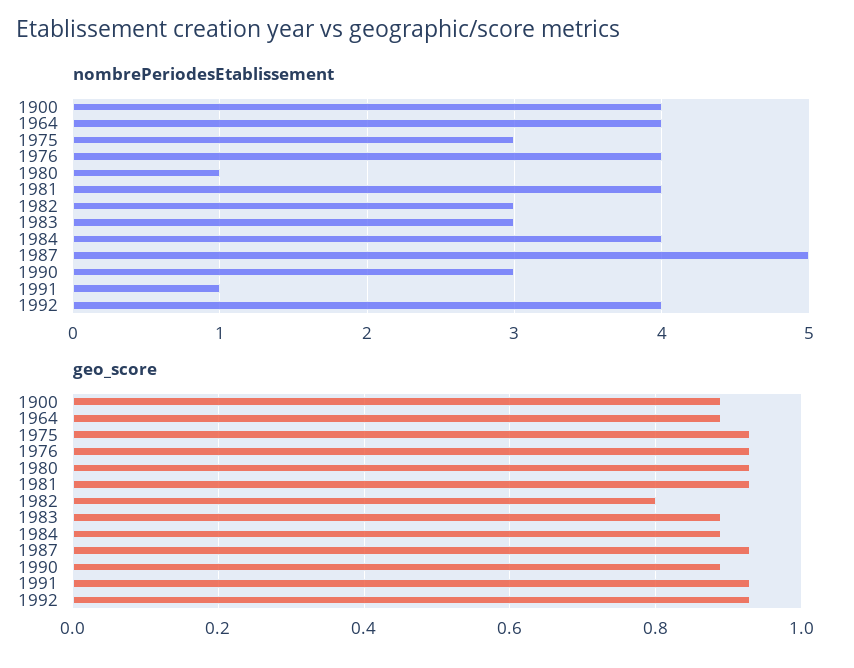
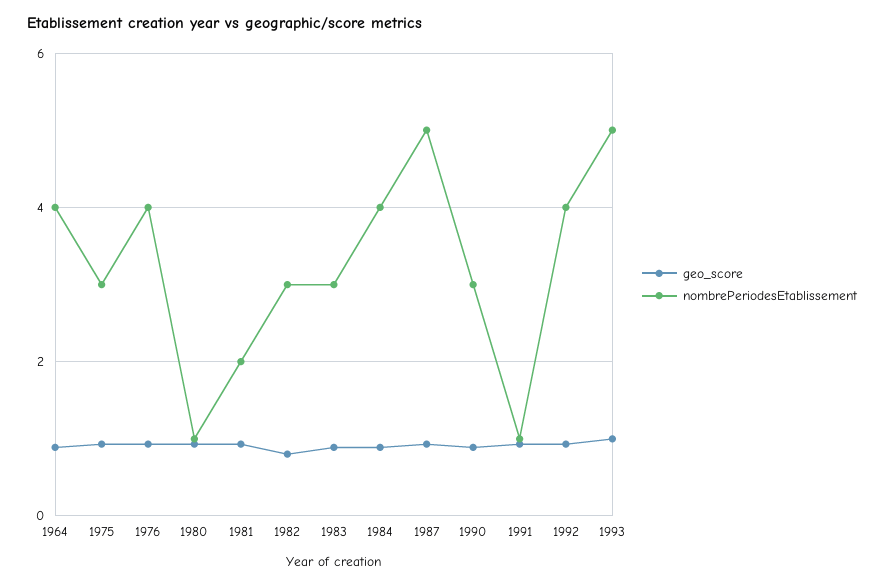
nombrePeriodesEtablissement, 1900: 4 -> none
nombrePeriodesEtablissement, 1981: 4 -> 2
geo_score, 1900: 0.9 -> none
geo_score, 1993: none -> 1
nombrePeriodesEtablissement, 1993: none -> 5

